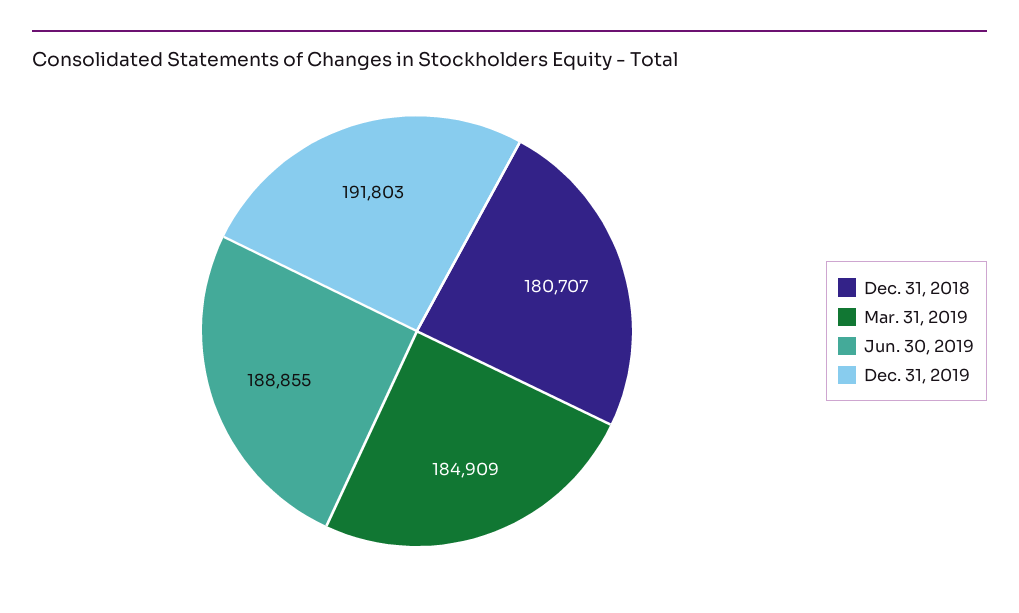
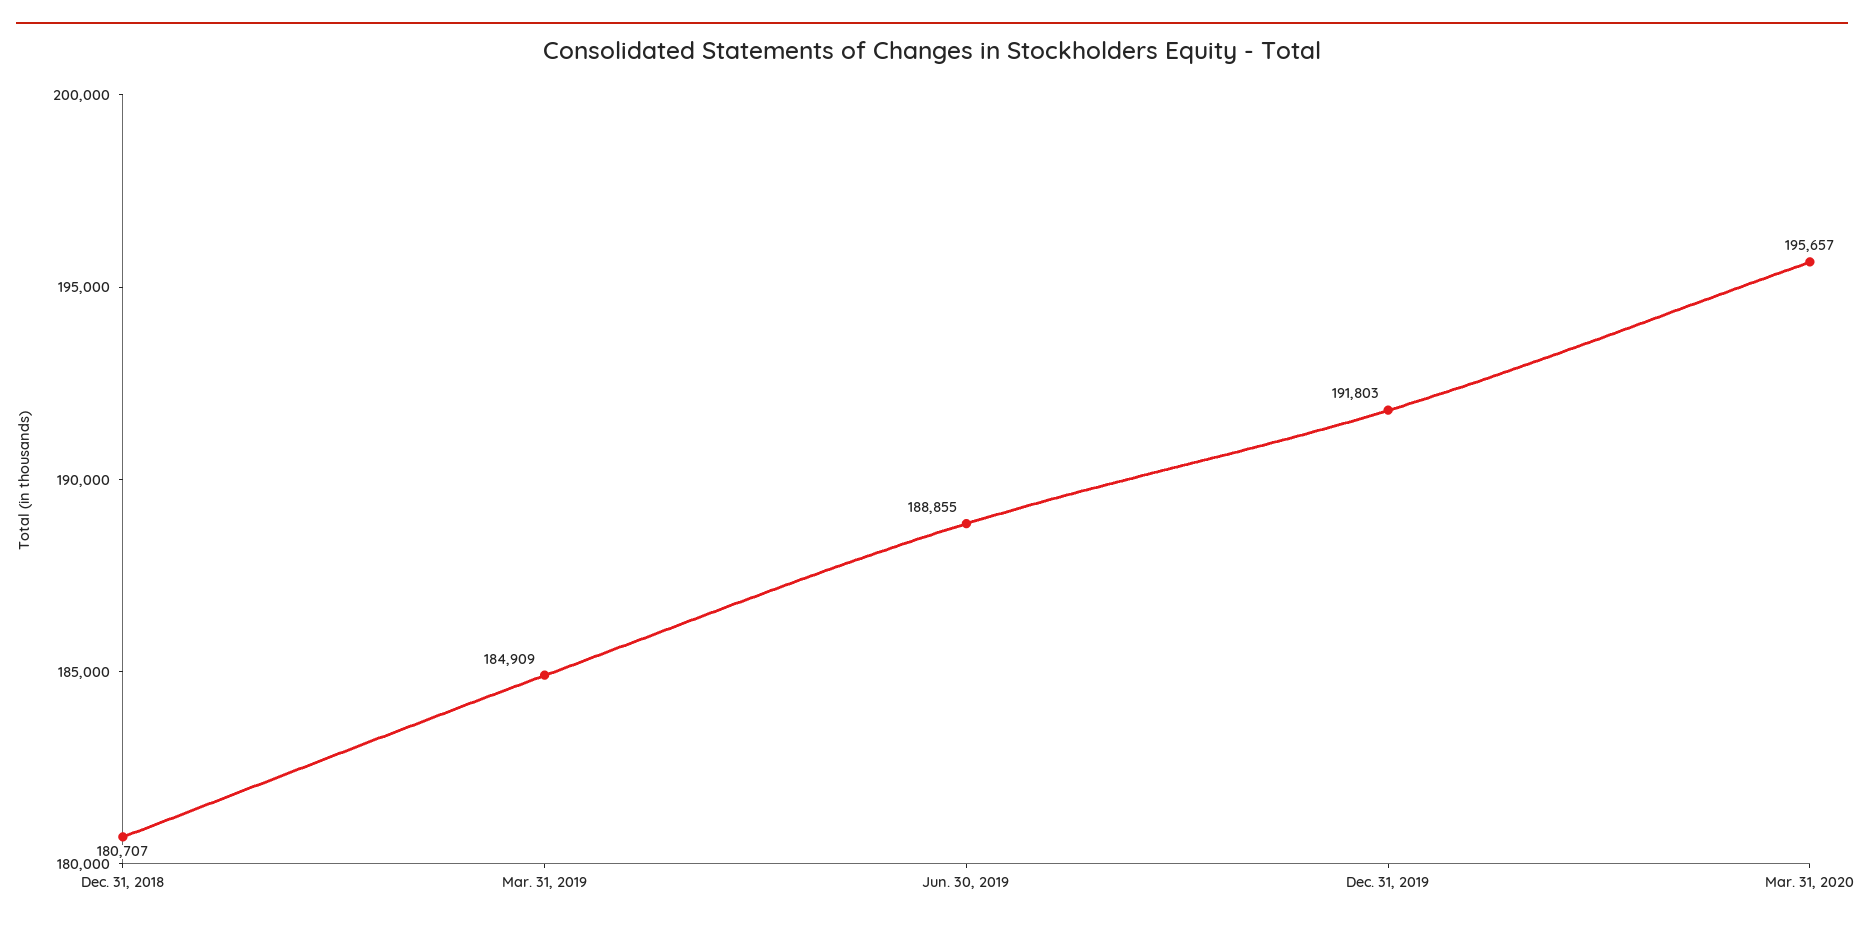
Mar. 31, 2020: none -> 195657

